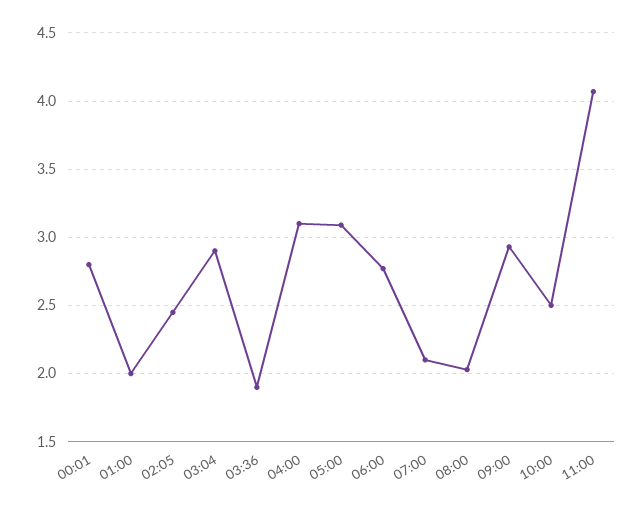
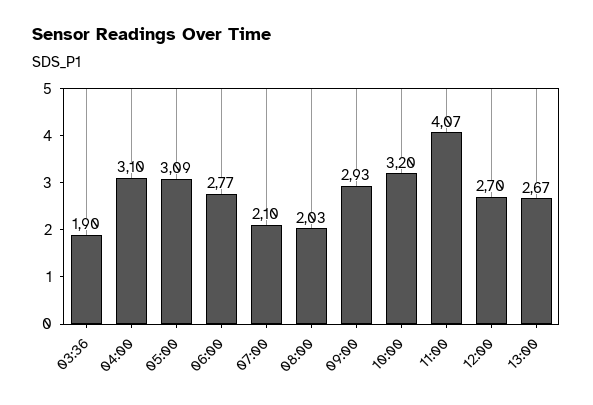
00:01: 2.8 -> none
01:00: 2 -> none
02:05: 2.45 -> none
03:04: 2.9 -> none
10:00: 2.5 -> 3.2
12:00: none -> 2.7
13:00: none -> 2.67

